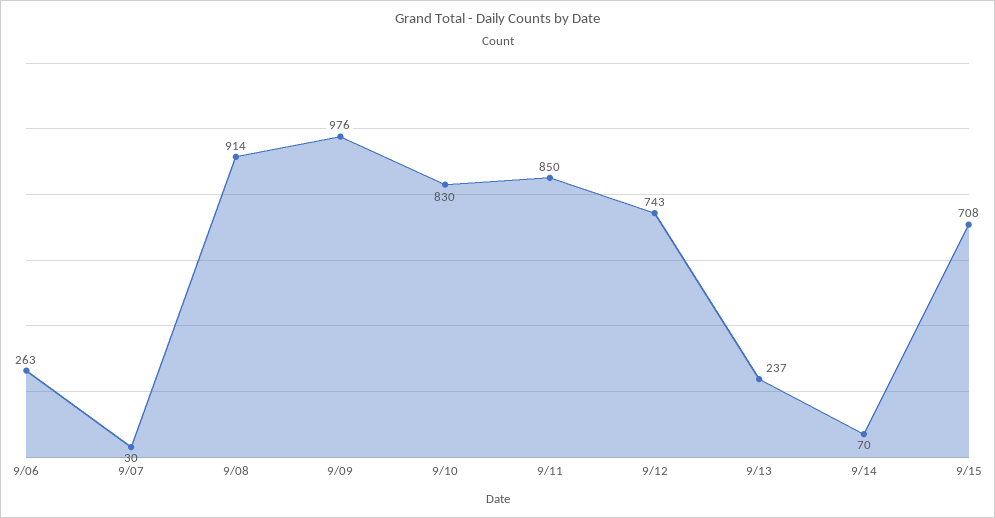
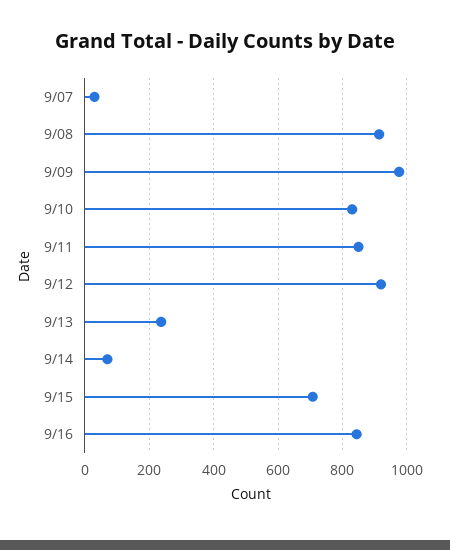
9/06: 263 -> none
9/12: 743 -> 920
9/16: none -> 840

